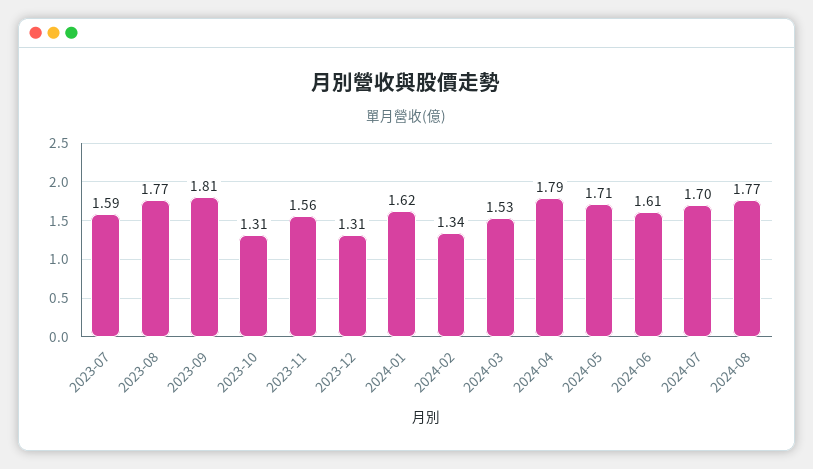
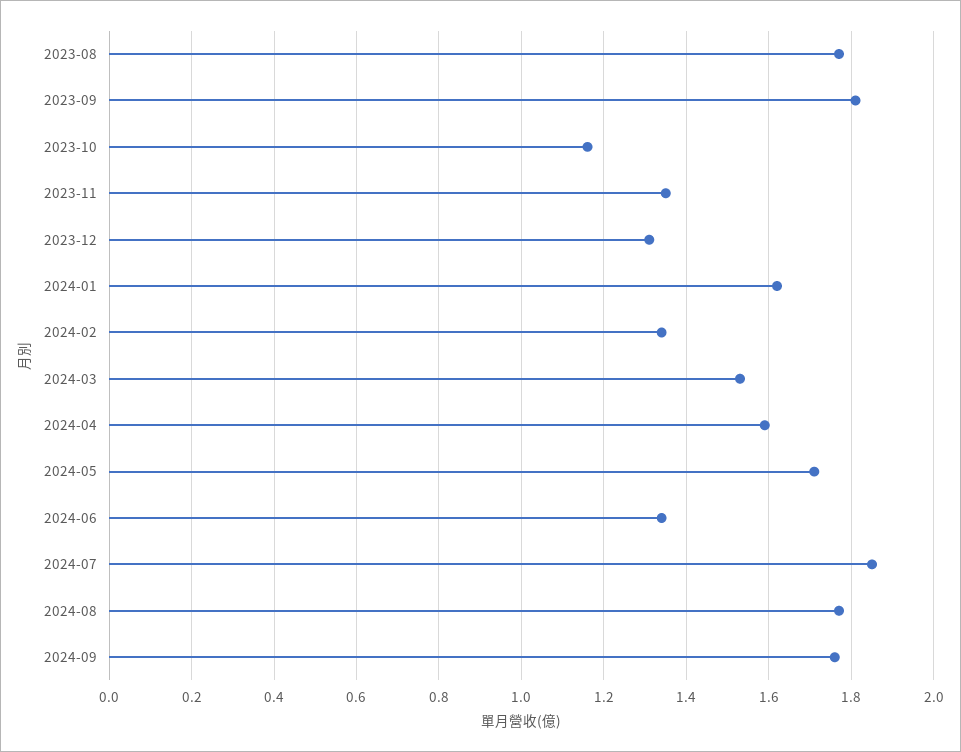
2023-07: 1.59 -> none
2023-10: 1.31 -> 1.15
2023-11: 1.56 -> 1.35
2024-04: 1.79 -> 1.6
2024-06: 1.61 -> 1.35
2024-07: 1.7 -> 1.85
2024-09: none -> 1.75

